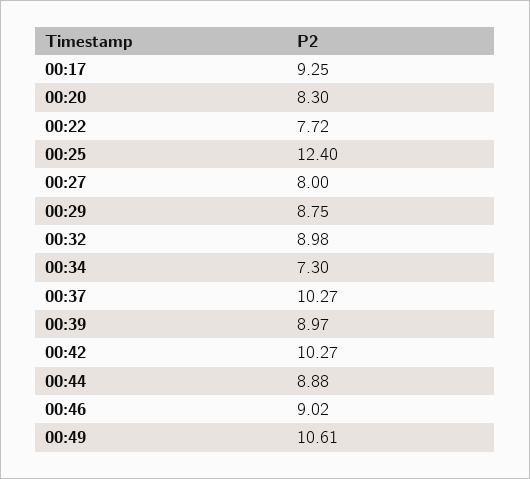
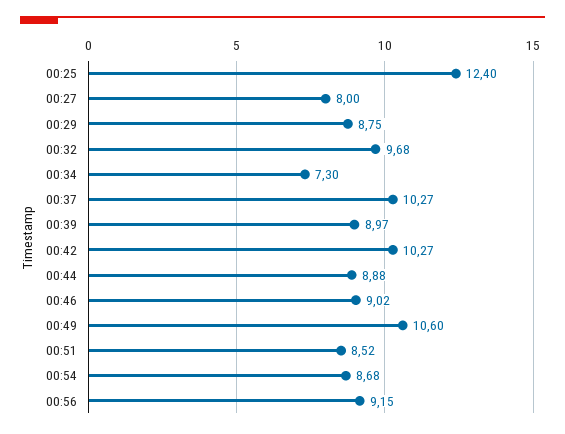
00:17: 9.25 -> none
00:20: 8.3 -> none
00:22: 7.72 -> none
00:32: 8.98 -> 9.68
00:49: 10.61 -> 10.6
00:51: none -> 8.52
00:54: none -> 8.68
00:56: none -> 9.15

